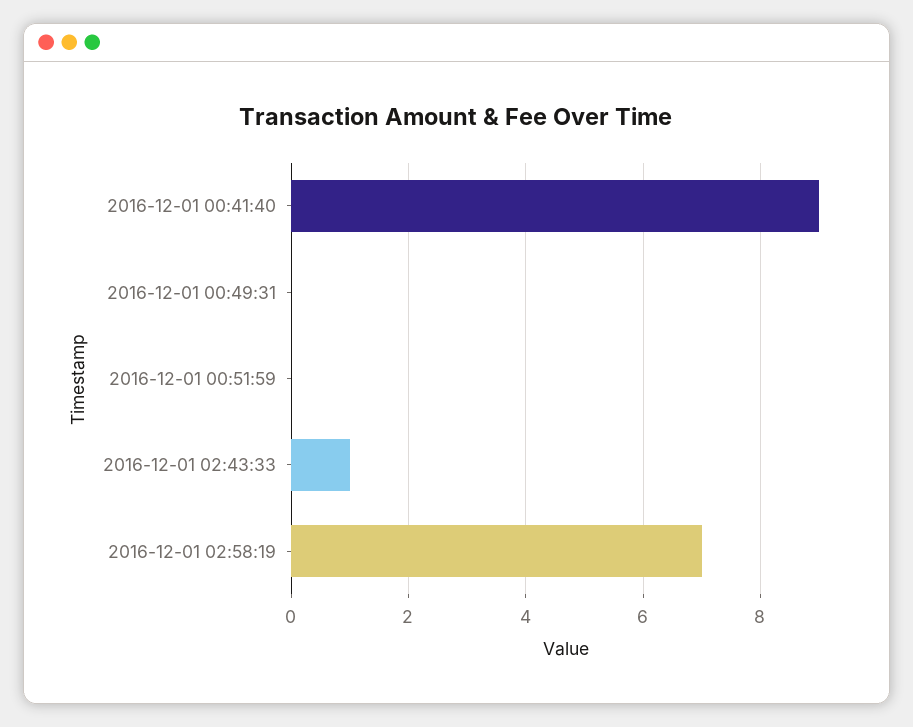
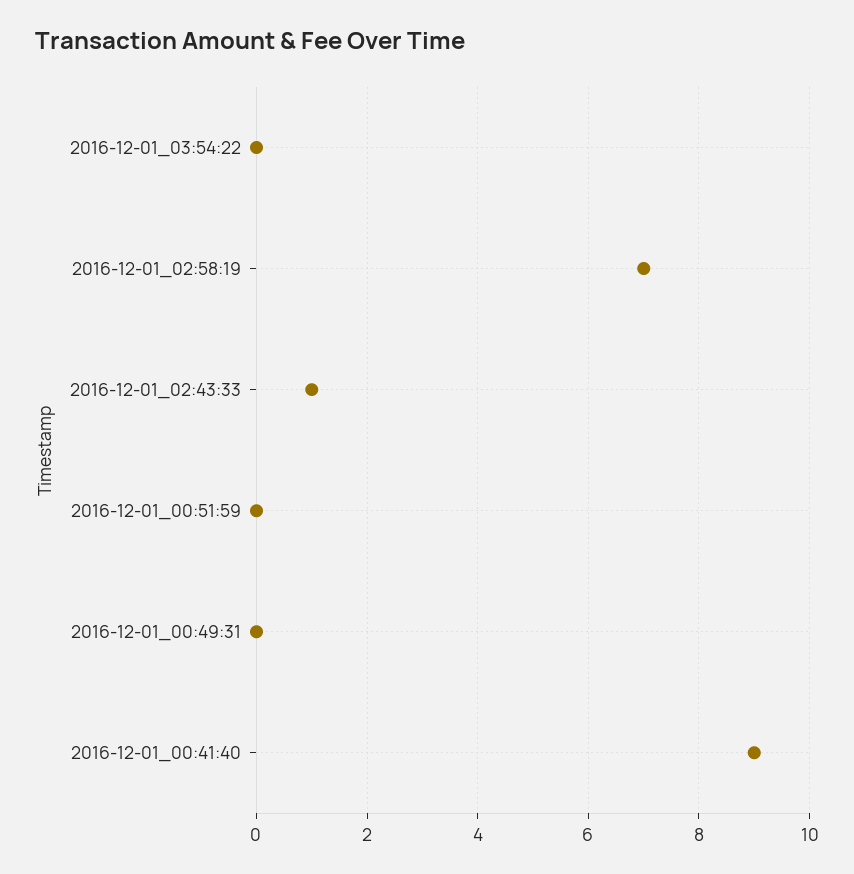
2016-12-01_03:54:22: none -> 0

